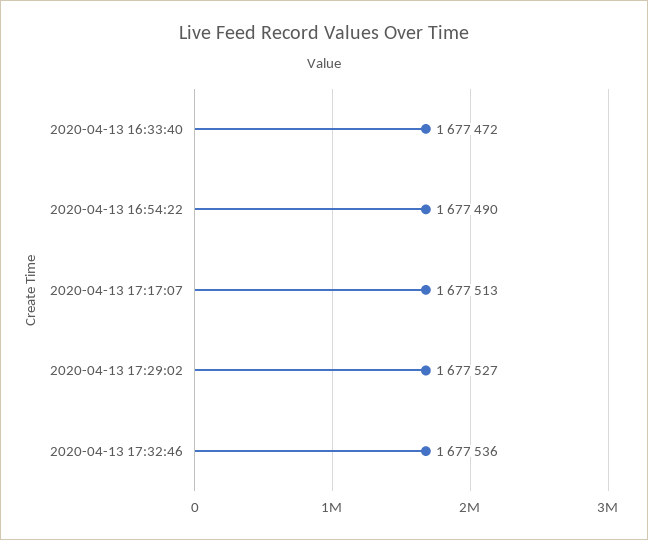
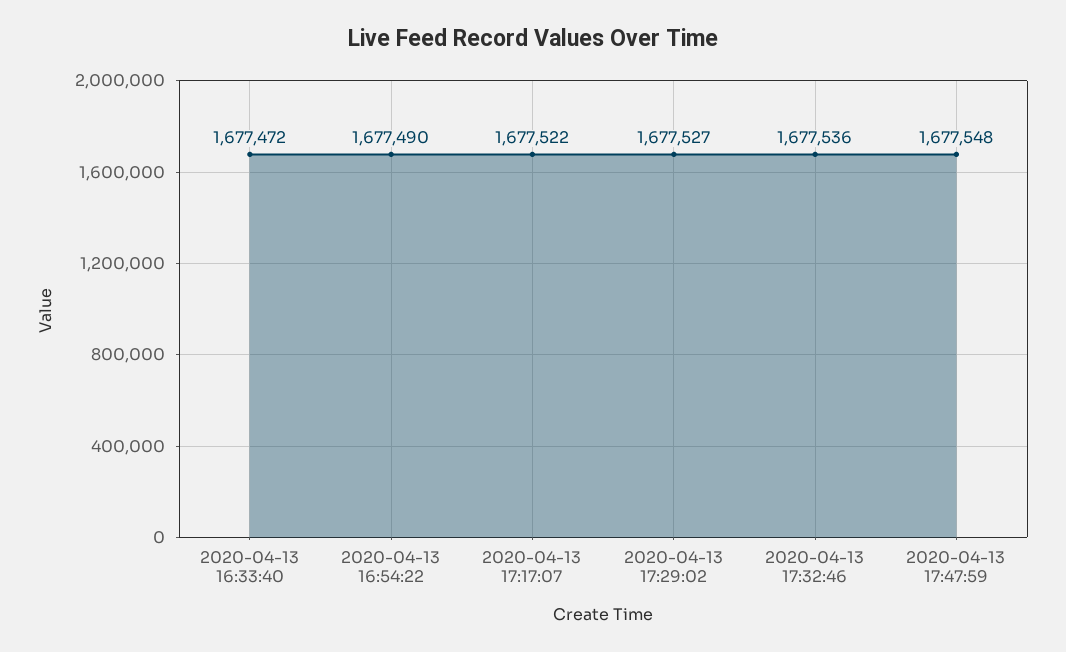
2020-04-13 17:17:07: 1677513 -> 1677522
2020-04-13 17:47:59: none -> 1677548

